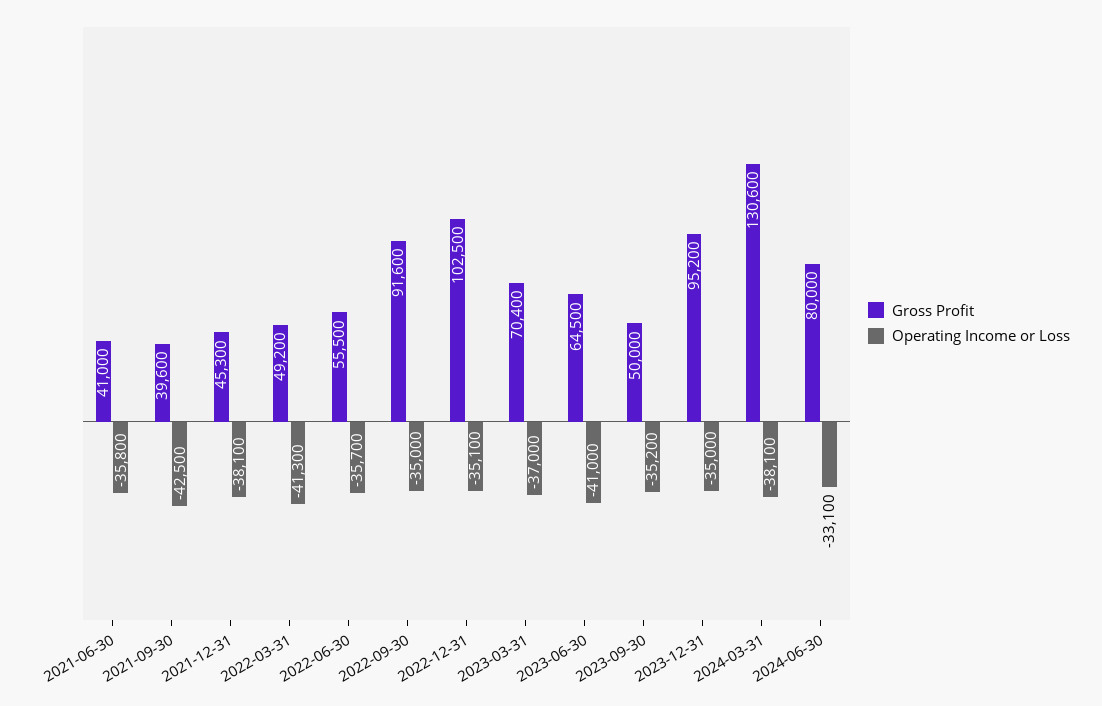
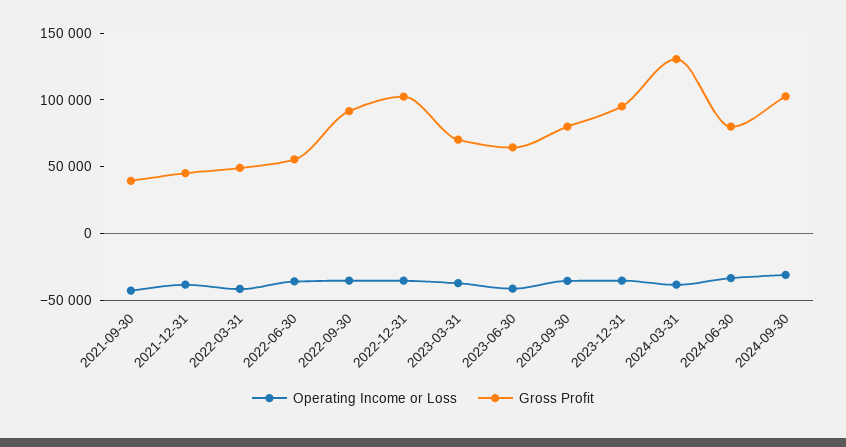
Gross Profit, 2021-06-30: 41000 -> none
Operating Income or Loss, 2021-06-30: -35800 -> none
Gross Profit, 2023-09-30: 50000 -> 80000
Operating Income or Loss, 2024-09-30: none -> -30000
Gross Profit, 2024-09-30: none -> 100000

